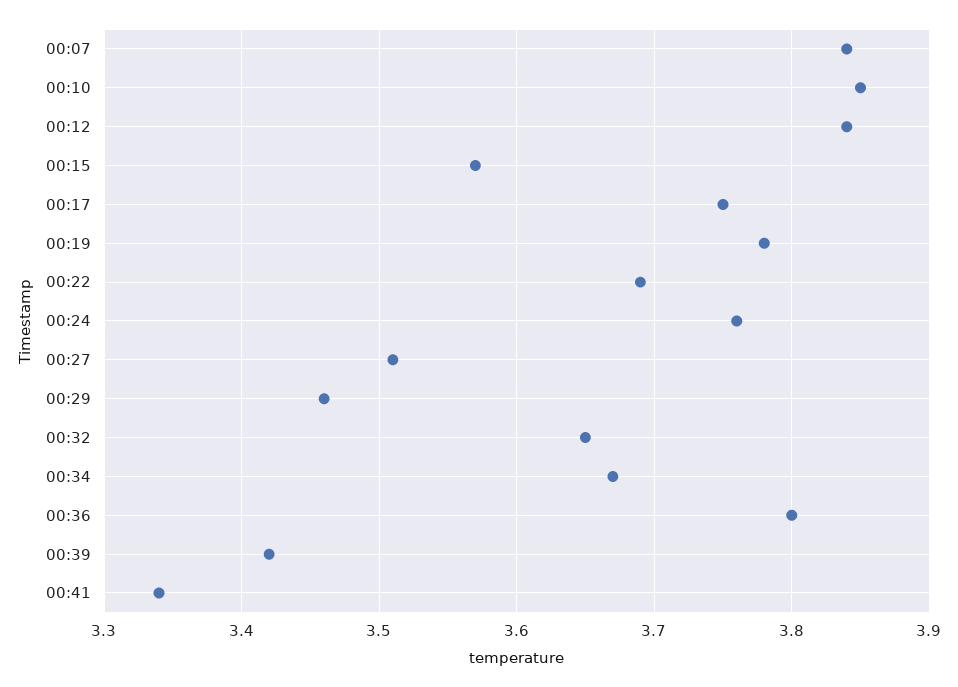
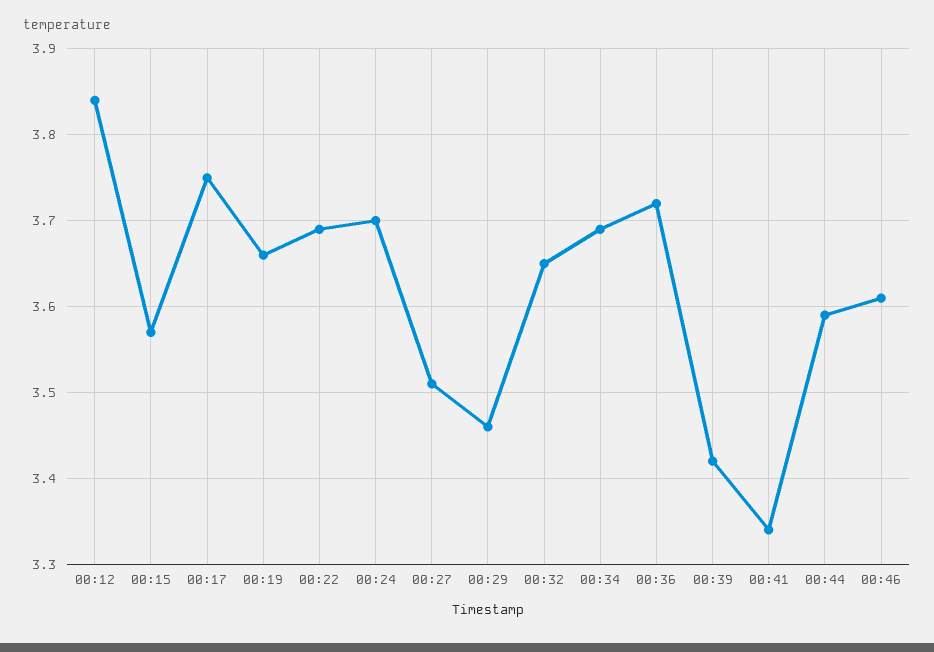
00:07: 3.84 -> none
00:10: 3.85 -> none
00:19: 3.78 -> 3.66
00:24: 3.76 -> 3.7
00:34: 3.67 -> 3.69
00:36: 3.8 -> 3.72
00:44: none -> 3.59
00:46: none -> 3.61

